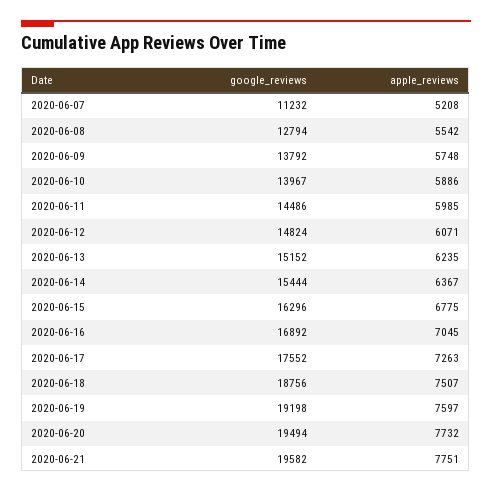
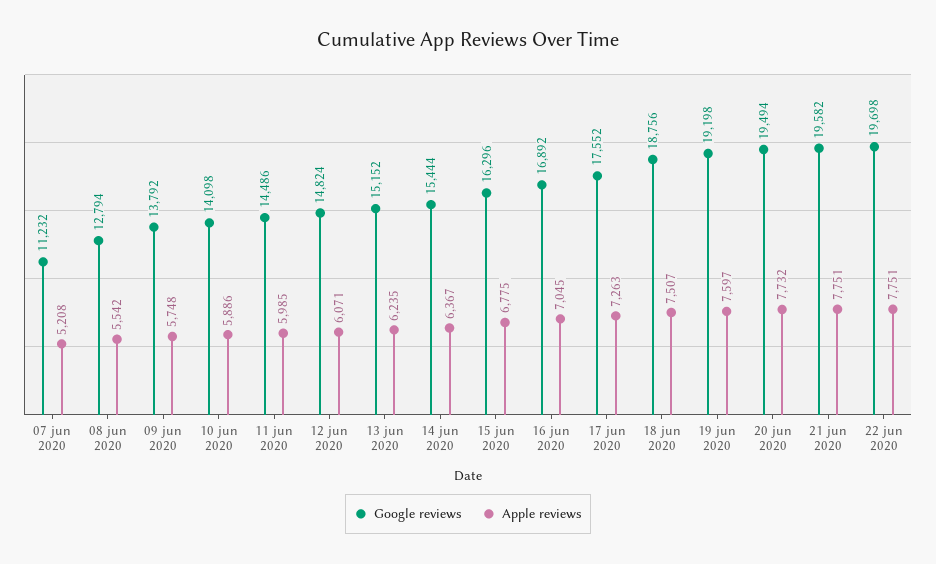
google_reviews, 2020-06-10: 13967 -> 14098
google_reviews, 22 jun 2020: none -> 19698
apple_reviews, 22 jun 2020: none -> 7751

